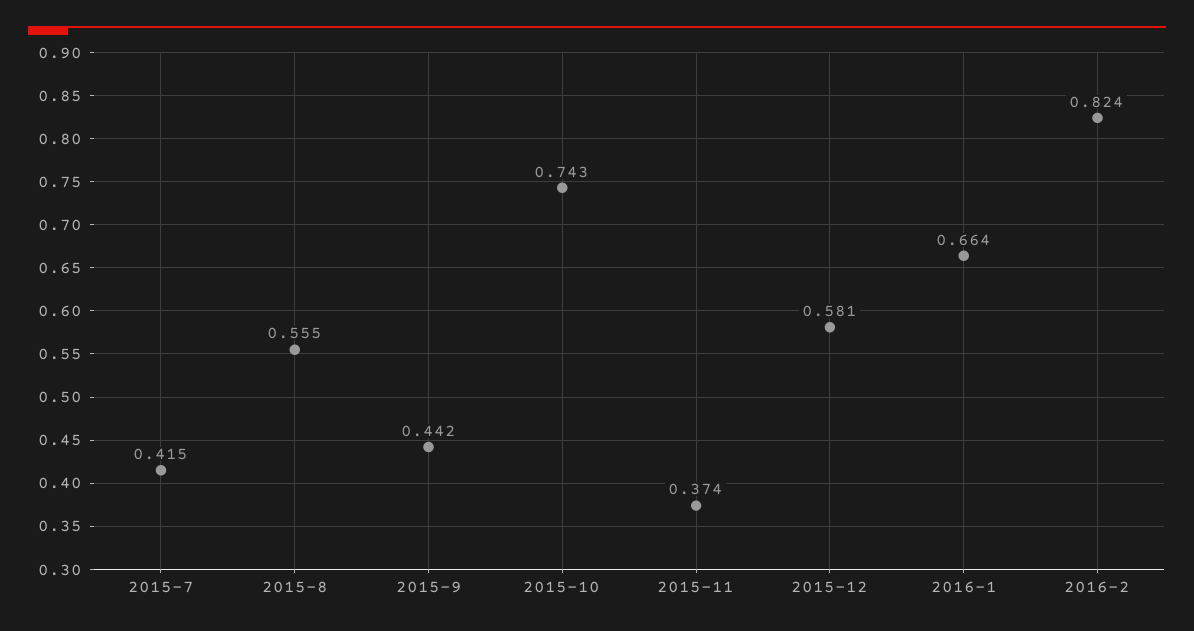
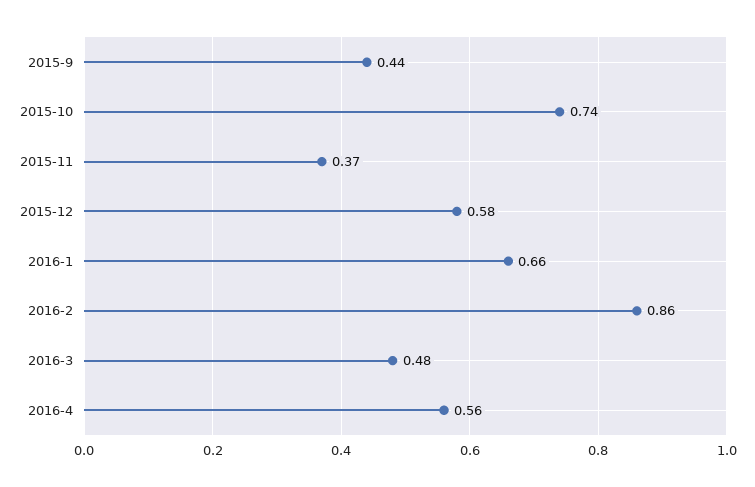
2015-7: 0.415 -> none
2015-8: 0.555 -> none
2016-2: 0.824 -> 0.86
2016-3: none -> 0.48
2016-4: none -> 0.56

